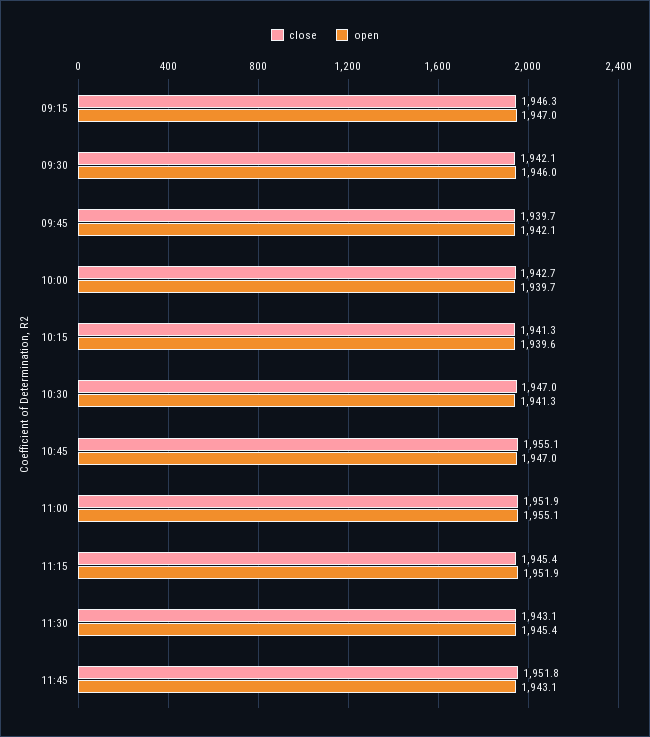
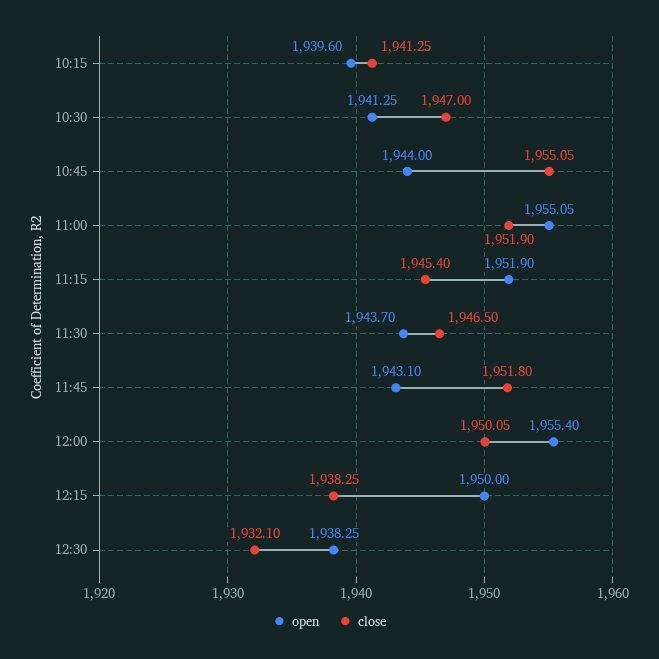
close, 09:15: 1946.3 -> none
open, 09:15: 1947 -> none
close, 09:30: 1942.1 -> none
open, 09:30: 1946 -> none
close, 09:45: 1939.7 -> none
open, 09:45: 1942.1 -> none
close, 10:00: 1942.7 -> none
open, 10:00: 1939.7 -> none
open, 10:45: 1947 -> 1944
close, 11:30: 1943.1 -> 1946.5
open, 11:30: 1945.4 -> 1943.7
open, 12:00: none -> 1955.4
close, 12:00: none -> 1950.05
open, 12:15: none -> 1950
close, 12:15: none -> 1938.25
open, 12:30: none -> 1938.25
close, 12:30: none -> 1932.1

